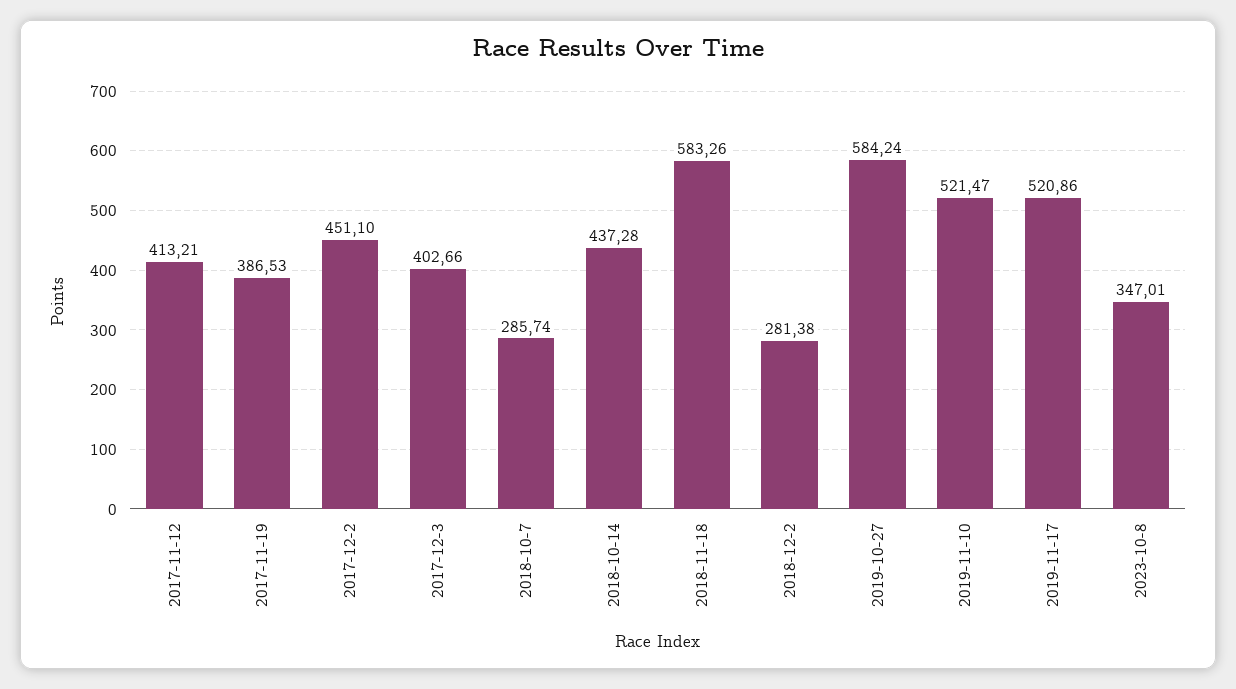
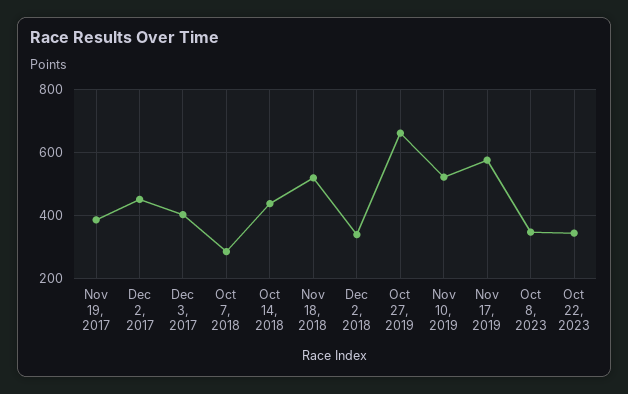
2017-11-12: 413.21 -> none
2018-11-18: 583.26 -> 520
2018-12-2: 281.38 -> 340
2019-10-27: 584.24 -> 660
2019-11-17: 520.86 -> 580
Oct 22, 2023: none -> 340

